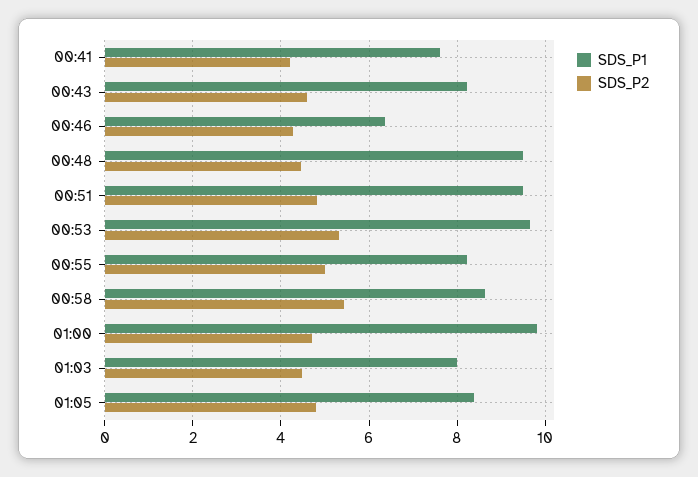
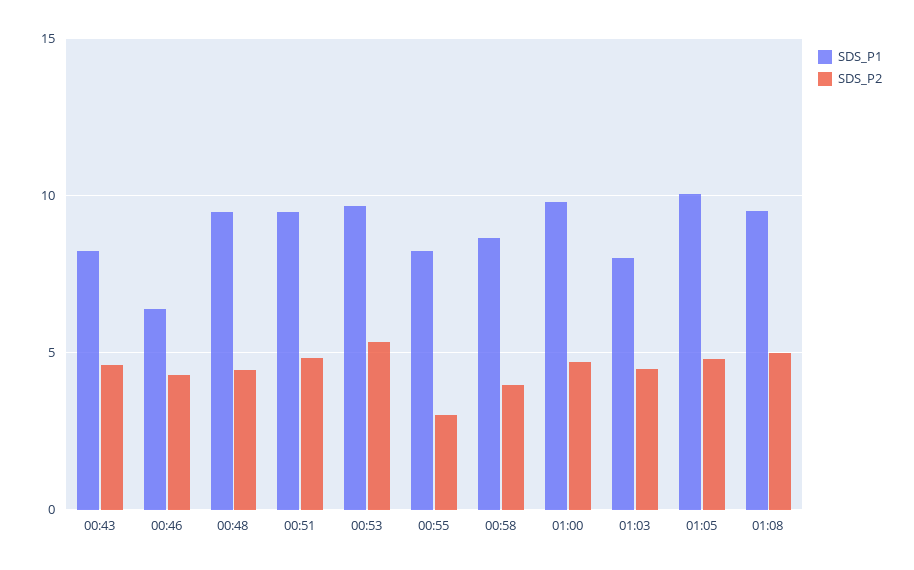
SDS_P1, 00:41: 7.6 -> none
SDS_P2, 00:41: 4.2 -> none
SDS_P2, 00:55: 5 -> 3
SDS_P2, 00:58: 5.4 -> 4
SDS_P1, 01:05: 8.4 -> 10
SDS_P1, 01:08: none -> 9.5
SDS_P2, 01:08: none -> 5

